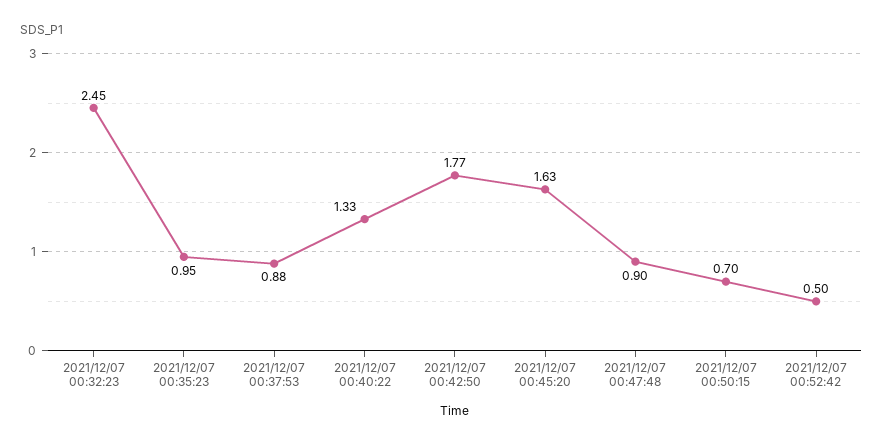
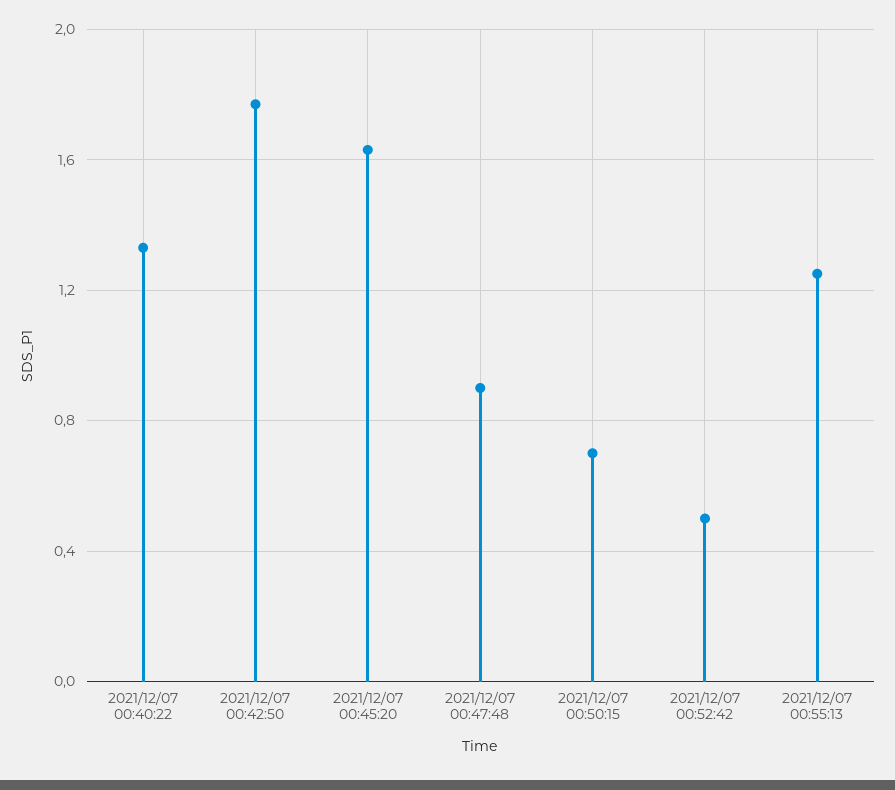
2021/12/07 00:32:23: 2.45 -> none
2021/12/07 00:35:23: 0.95 -> none
2021/12/07 00:37:53: 0.88 -> none
2021/12/07 00:55:13: none -> 1.25

